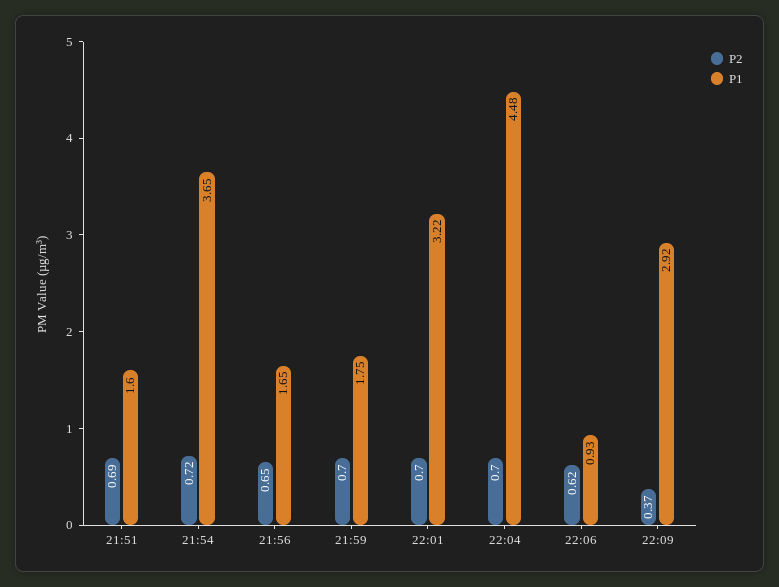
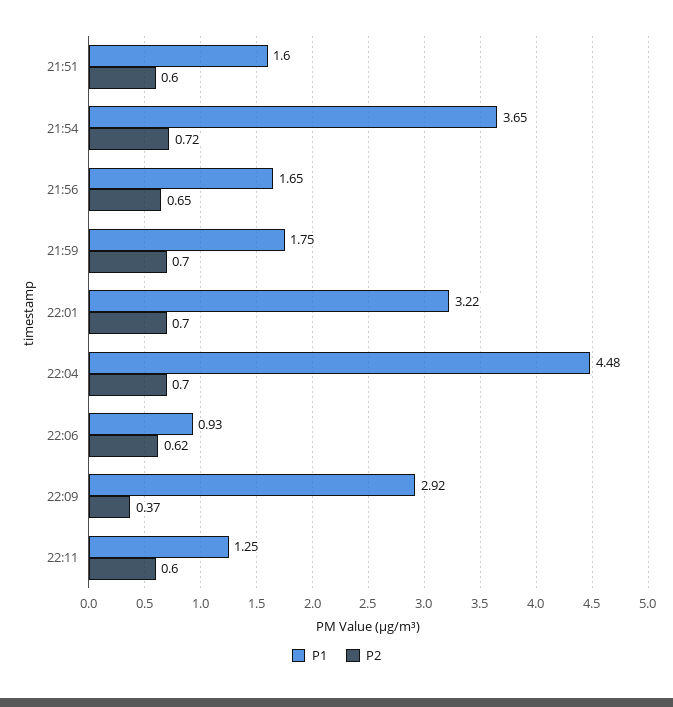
P2, 21:51: 0.69 -> 0.6
P1, 22:11: none -> 1.25
P2, 22:11: none -> 0.6

